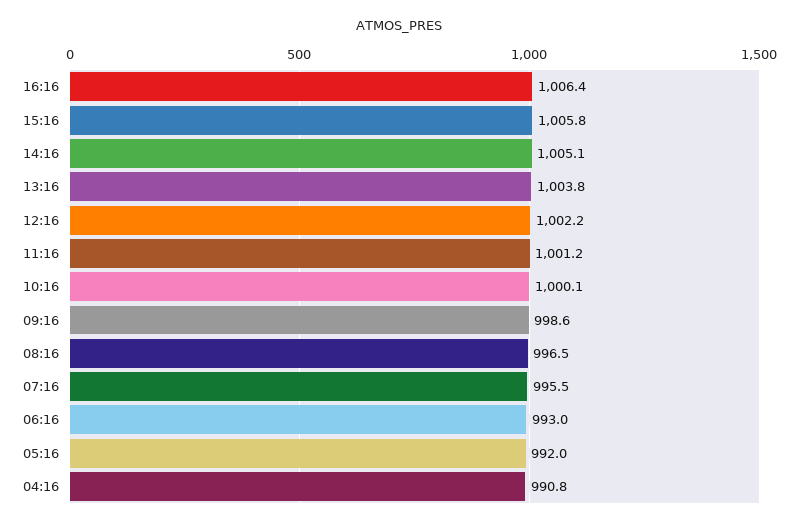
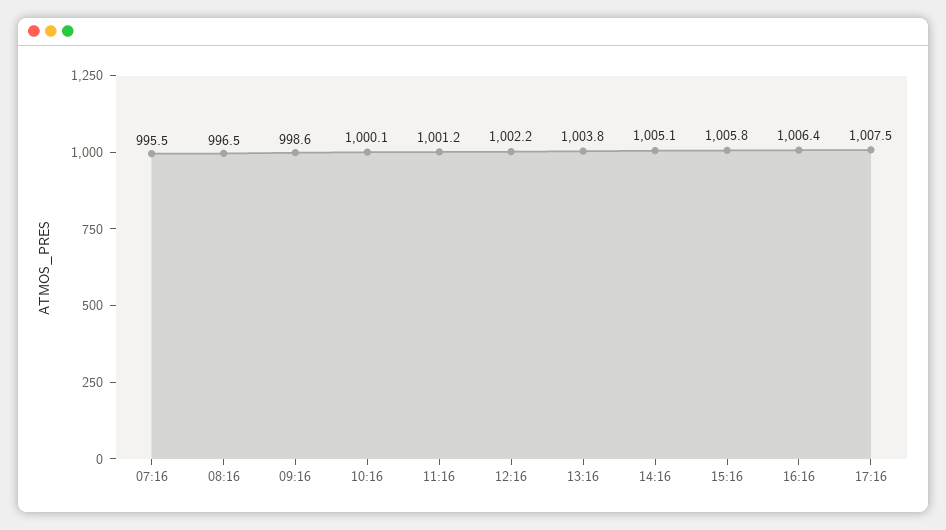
06:16: 993 -> none
05:16: 992 -> none
04:16: 990.8 -> none
17:16: none -> 1007.5

